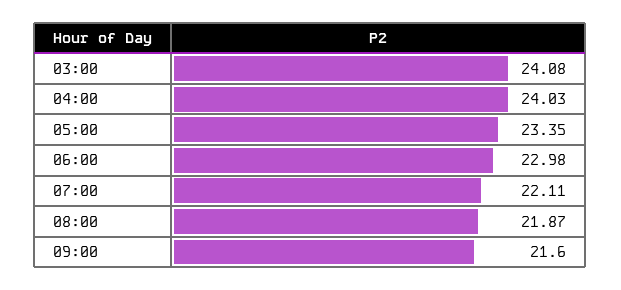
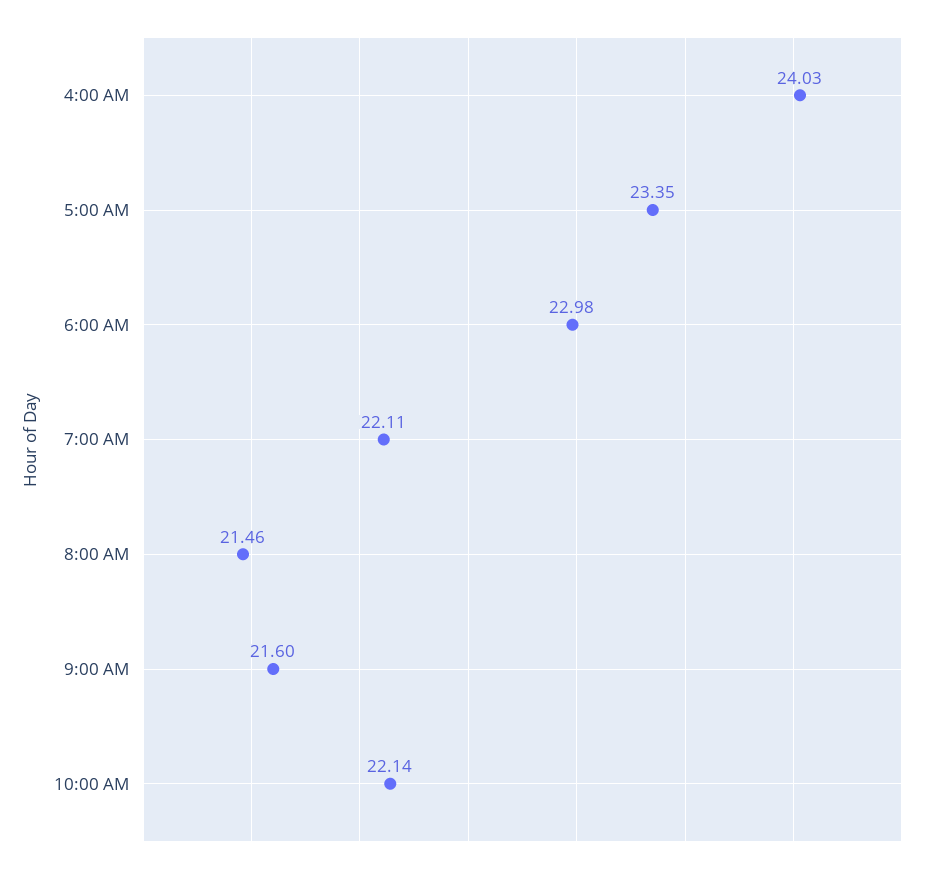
03:00: 24.08 -> none
08:00: 21.87 -> 21.46
10:00 AM: none -> 22.14

